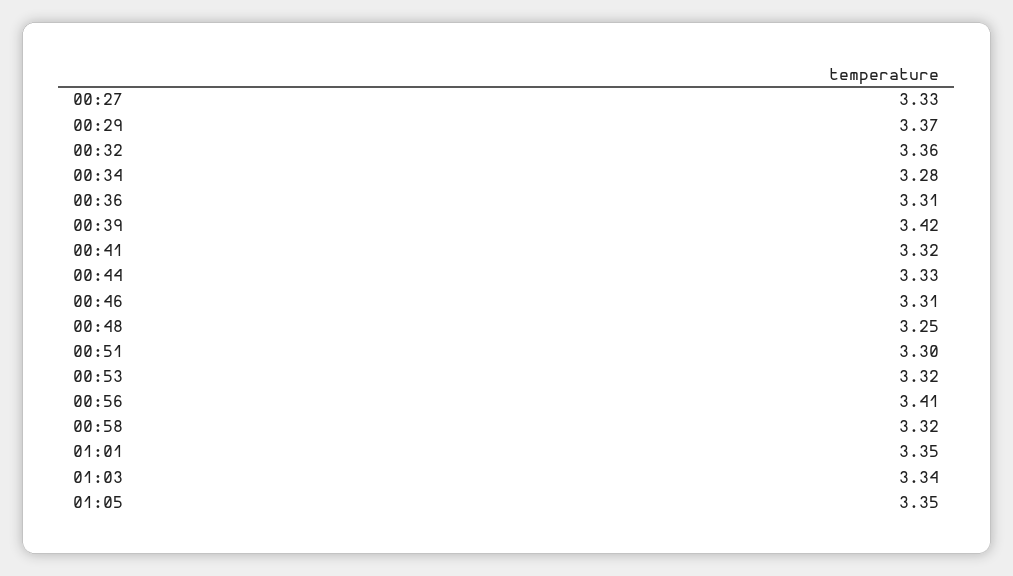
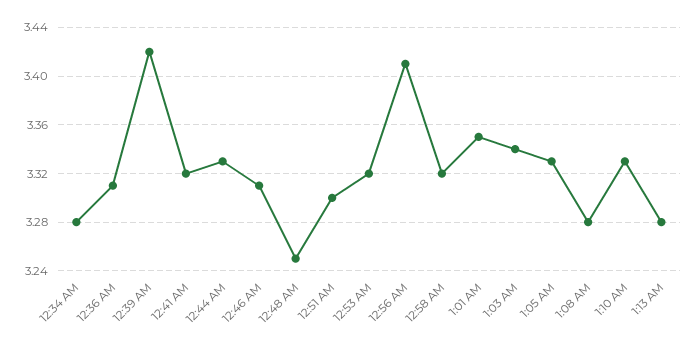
00:27: 3.33 -> none
00:29: 3.37 -> none
00:32: 3.36 -> none
01:05: 3.35 -> 3.33
1:08 AM: none -> 3.28
1:10 AM: none -> 3.33
1:13 AM: none -> 3.28

